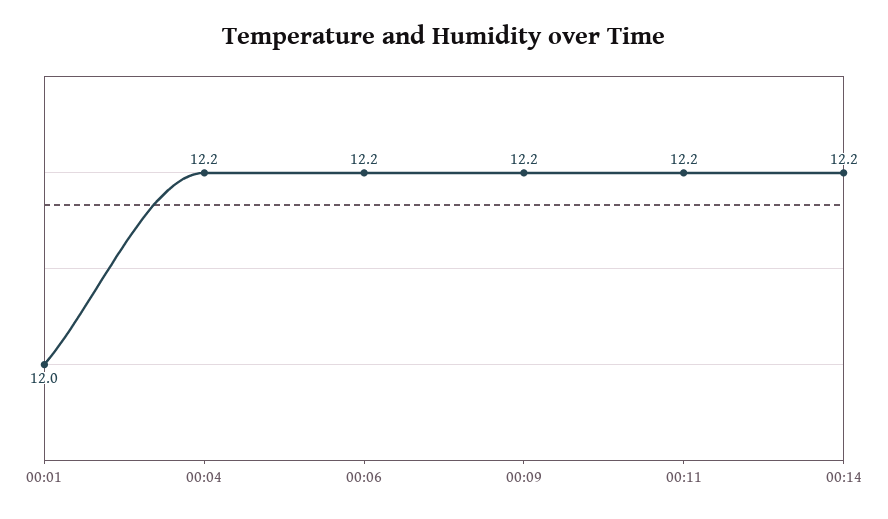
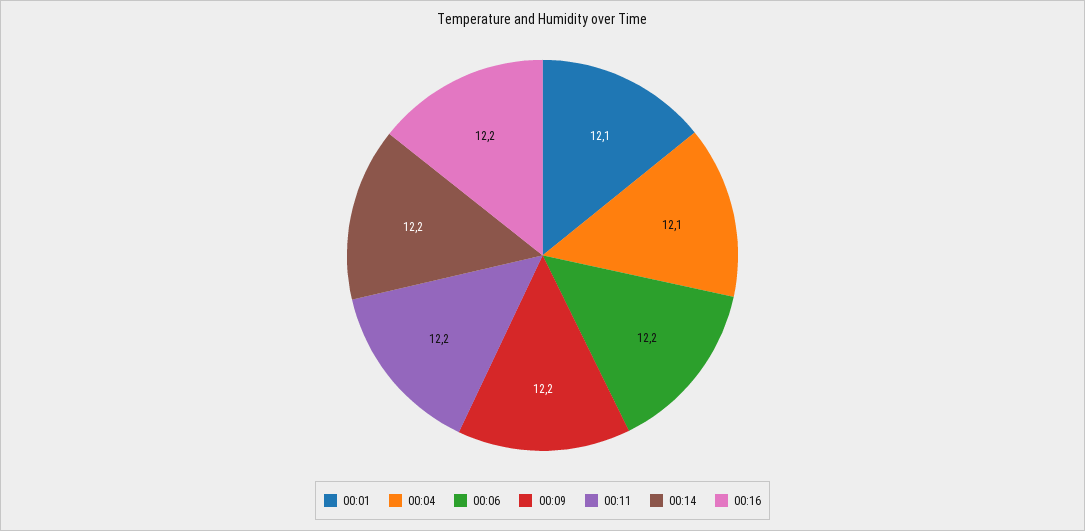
00:01: 12 -> 12.1
00:04: 12.2 -> 12.1
00:16: none -> 12.2

